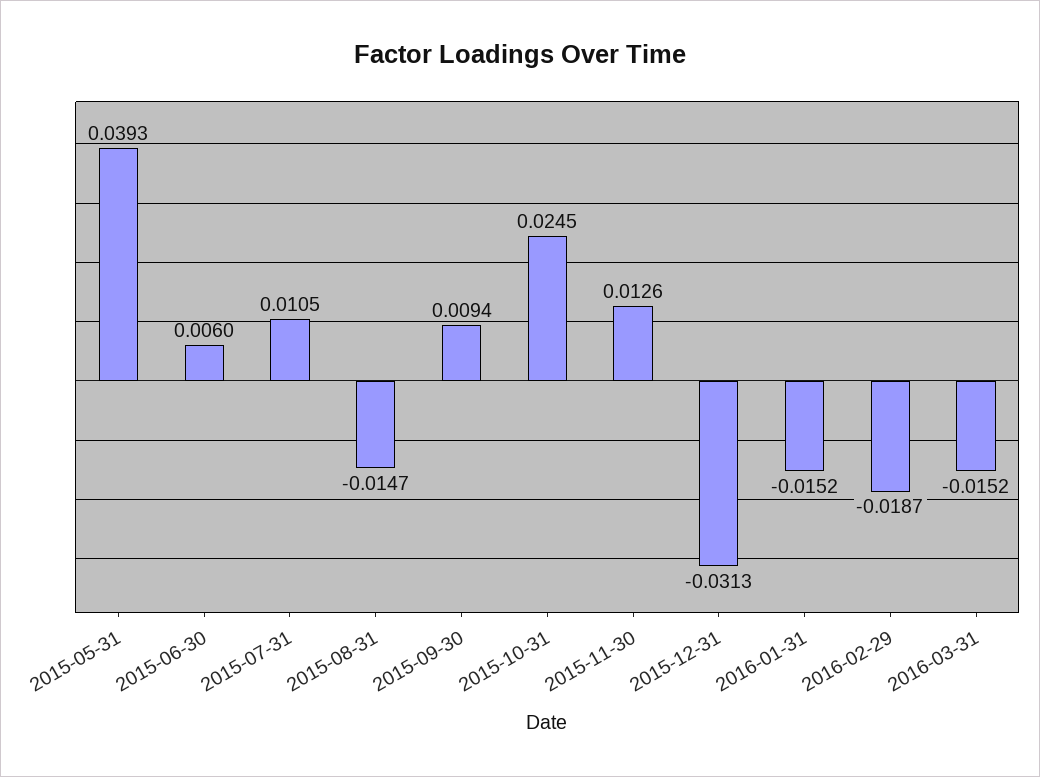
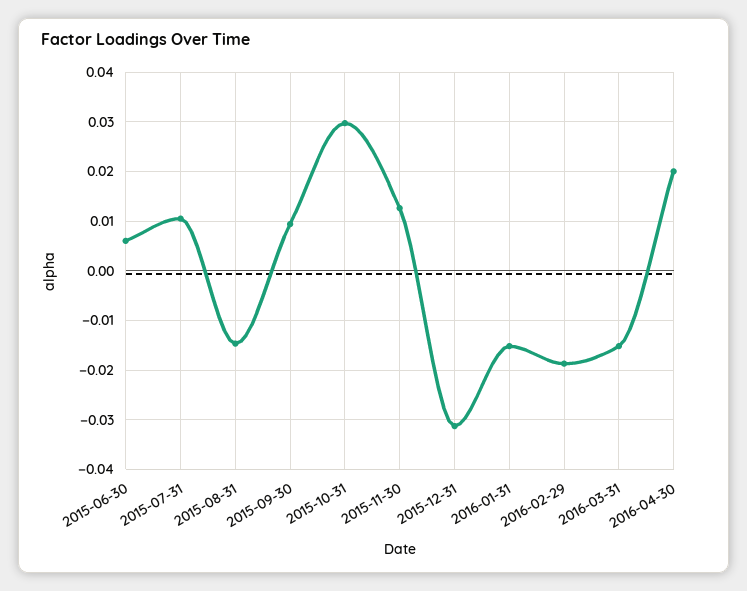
2015-05-31: 0.0393 -> none
2015-10-31: 0.0245 -> 0.03
2016-04-30: none -> 0.02

